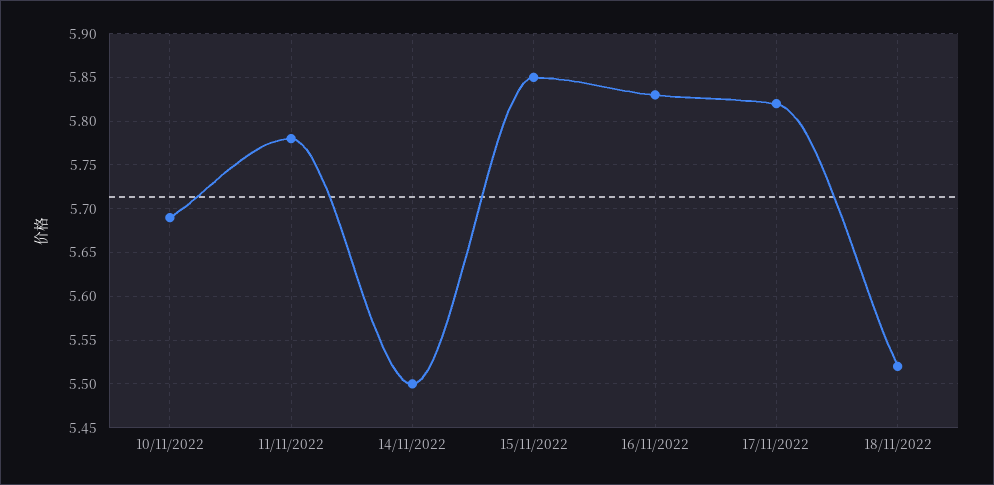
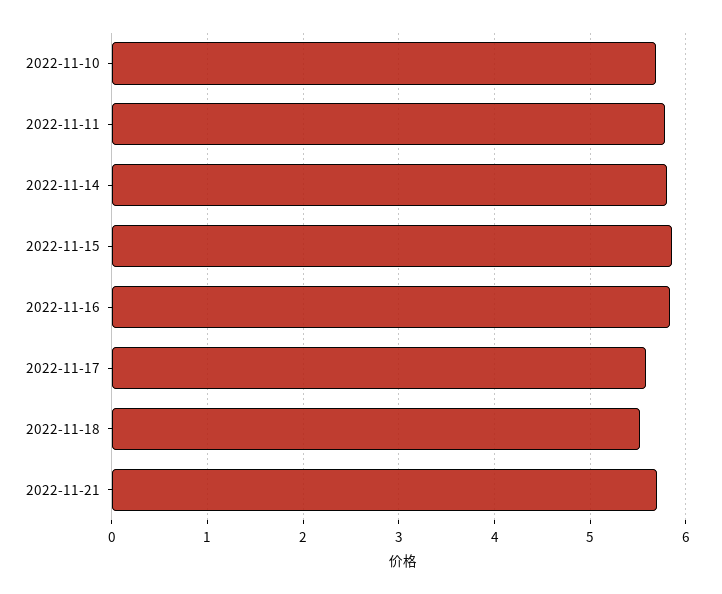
14/11/2022: 5.5 -> 5.8
17/11/2022: 5.82 -> 5.6
2022-11-21: none -> 5.7

